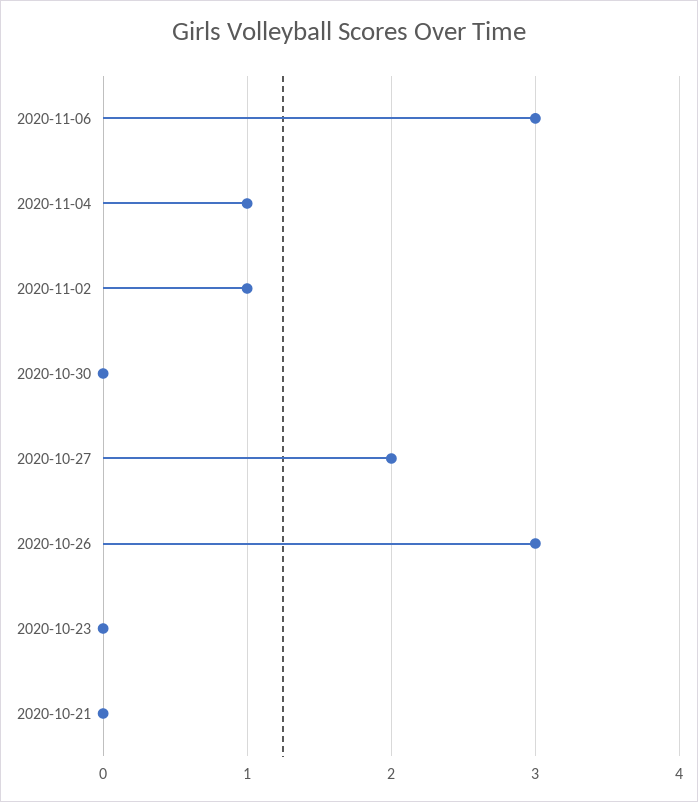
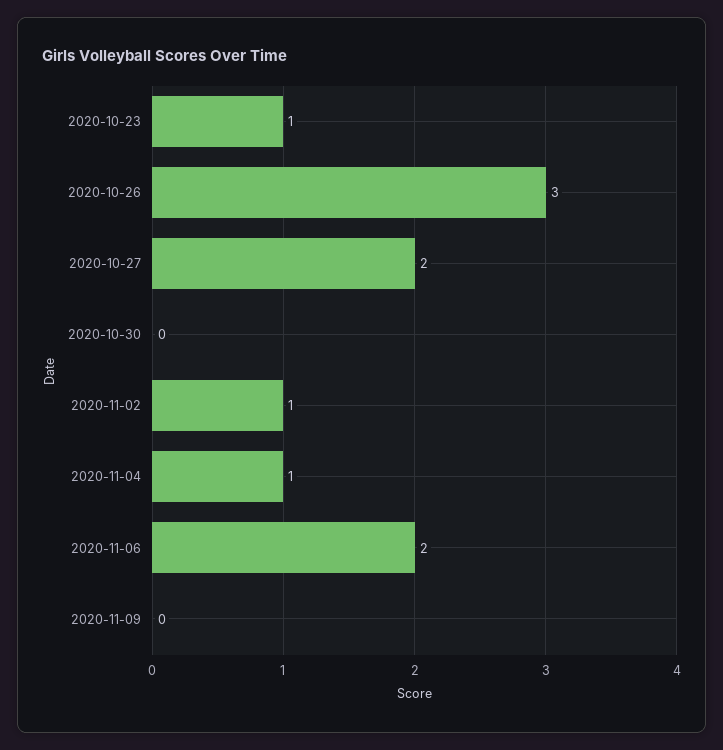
2020-11-06: 3 -> 2
2020-10-23: 0 -> 1
2020-10-21: 0 -> none
2020-11-09: none -> 0

